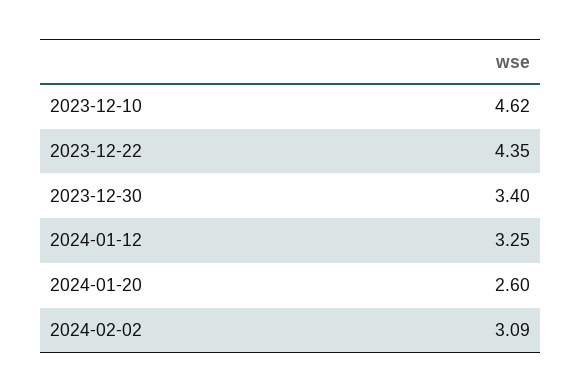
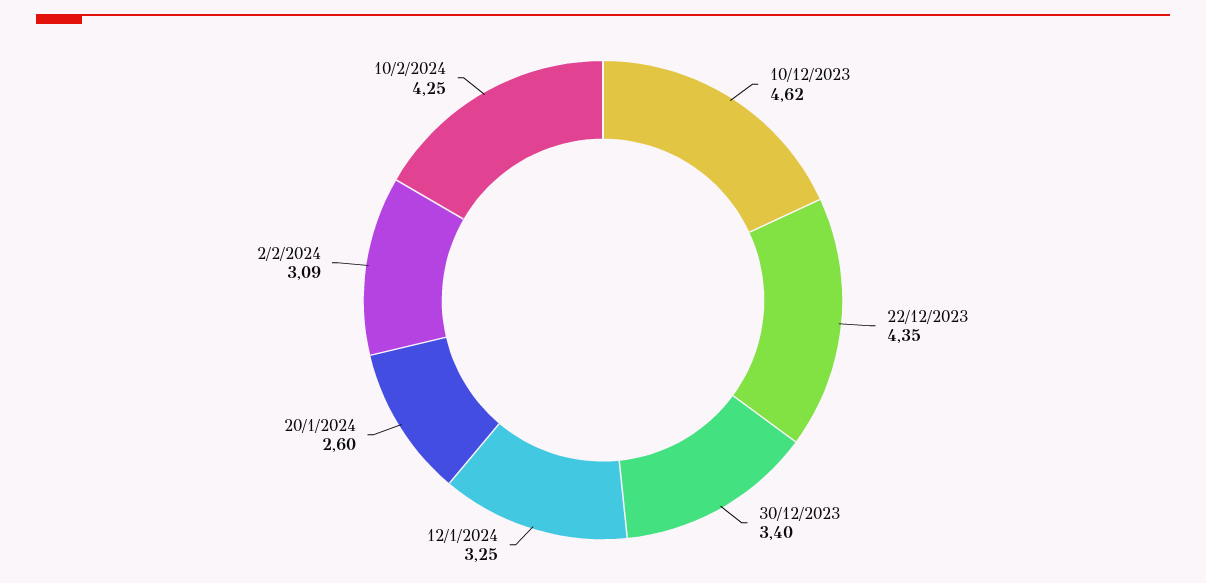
10/2/2024: none -> 4.25

